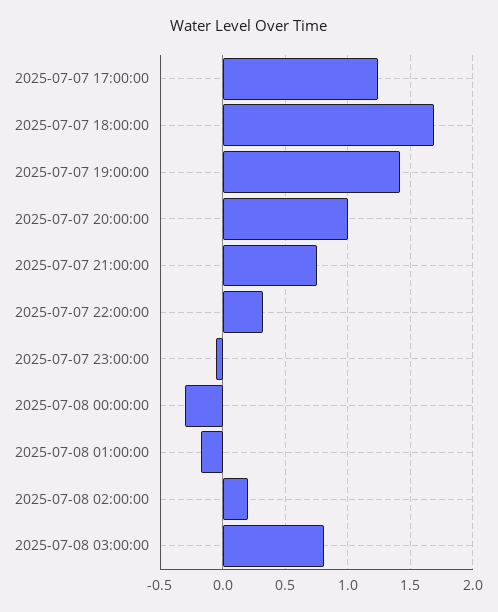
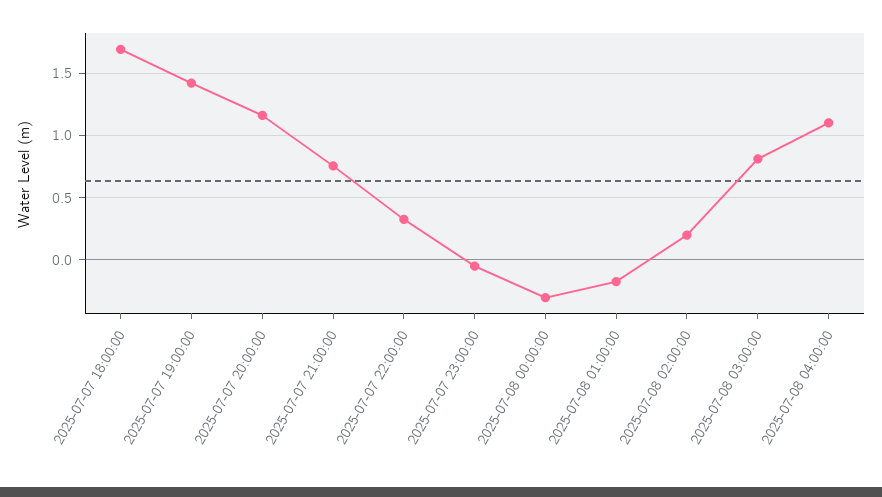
2025-07-07 17:00:00: 1.25 -> none
2025-07-07 20:00:00: 1 -> 1.15
2025-07-08 04:00:00: none -> 1.1

